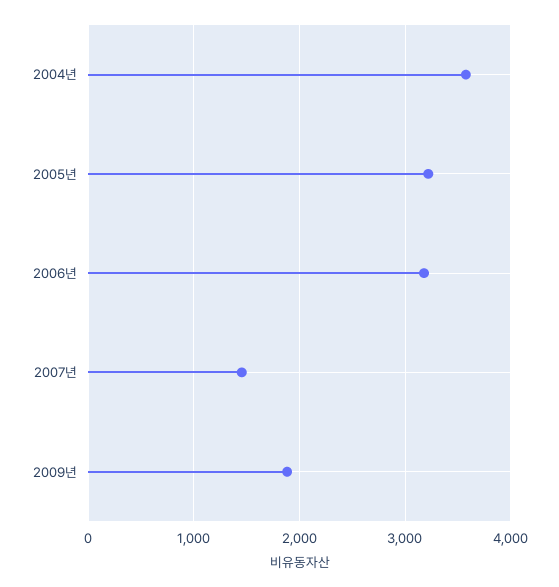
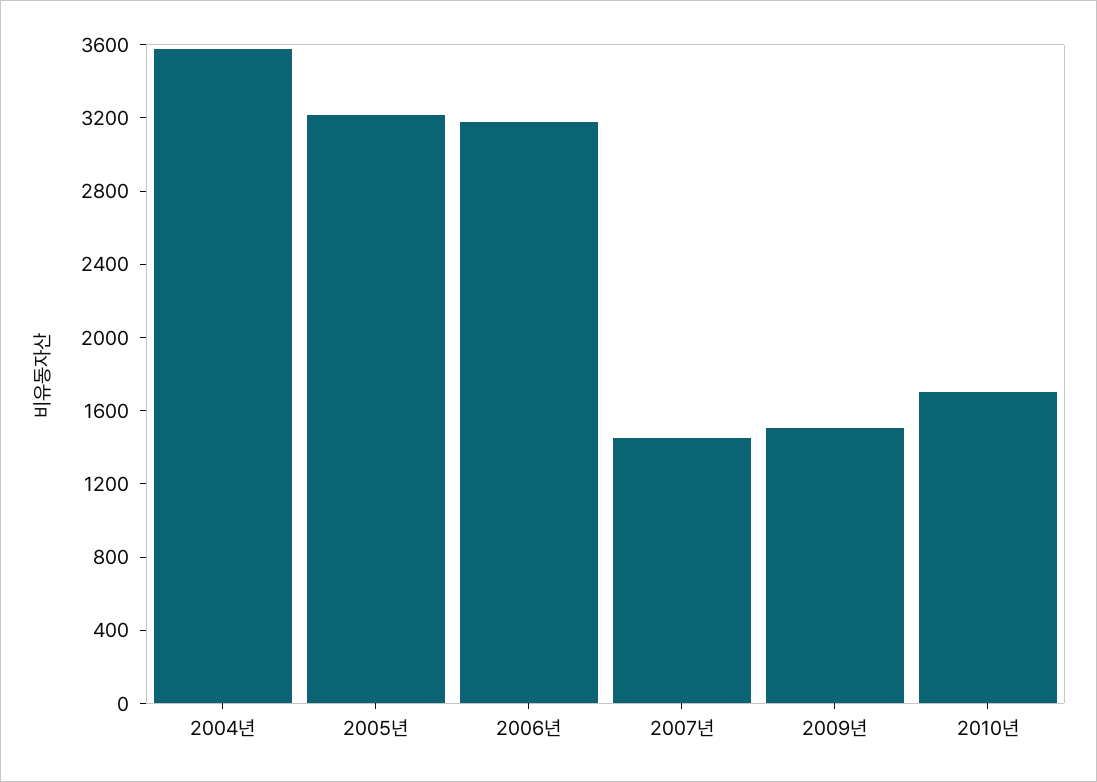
2009년: 1900 -> 1500
2010년: none -> 1700

